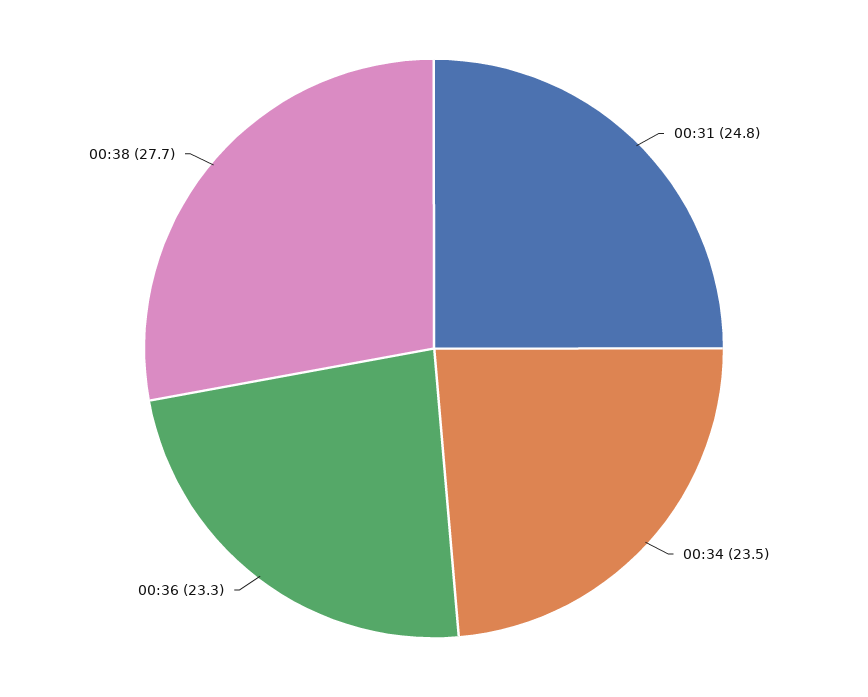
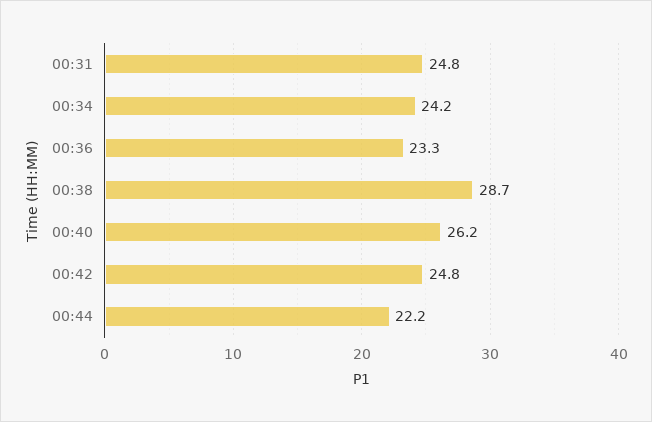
00:34: 23.5 -> 24.2
00:38: 27.7 -> 28.7
00:40: none -> 26.2
00:42: none -> 24.8
00:44: none -> 22.2

